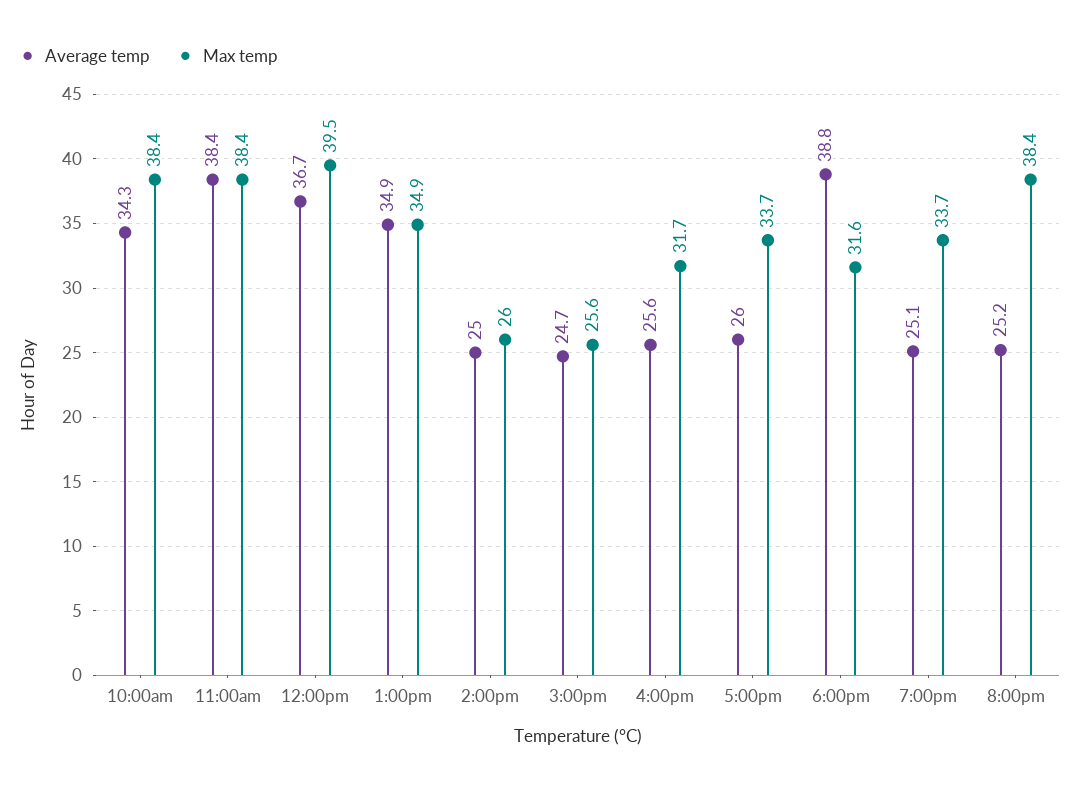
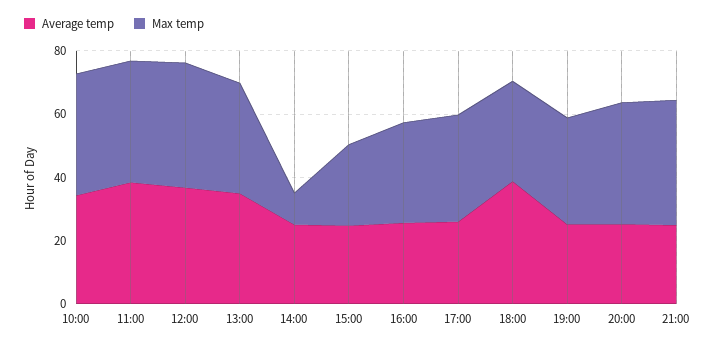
Max temp, 2:00pm: 26 -> 10
Average temp, 21:00: none -> 25
Max temp, 21:00: none -> 40

